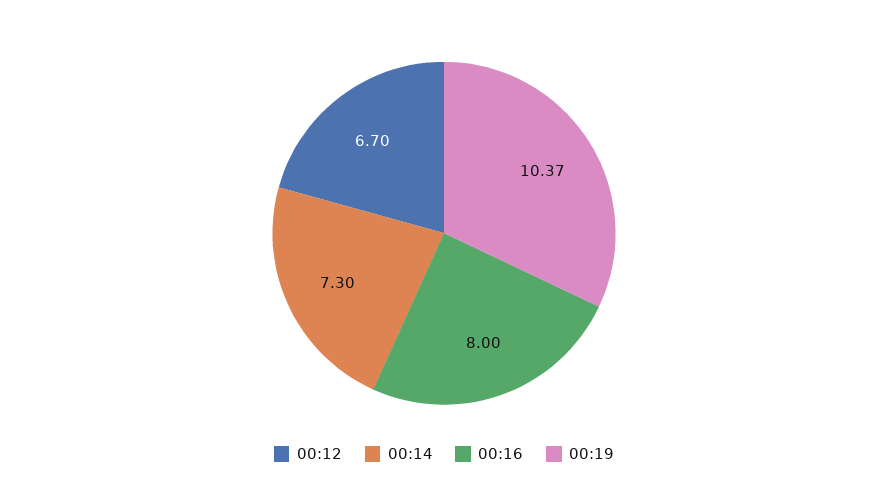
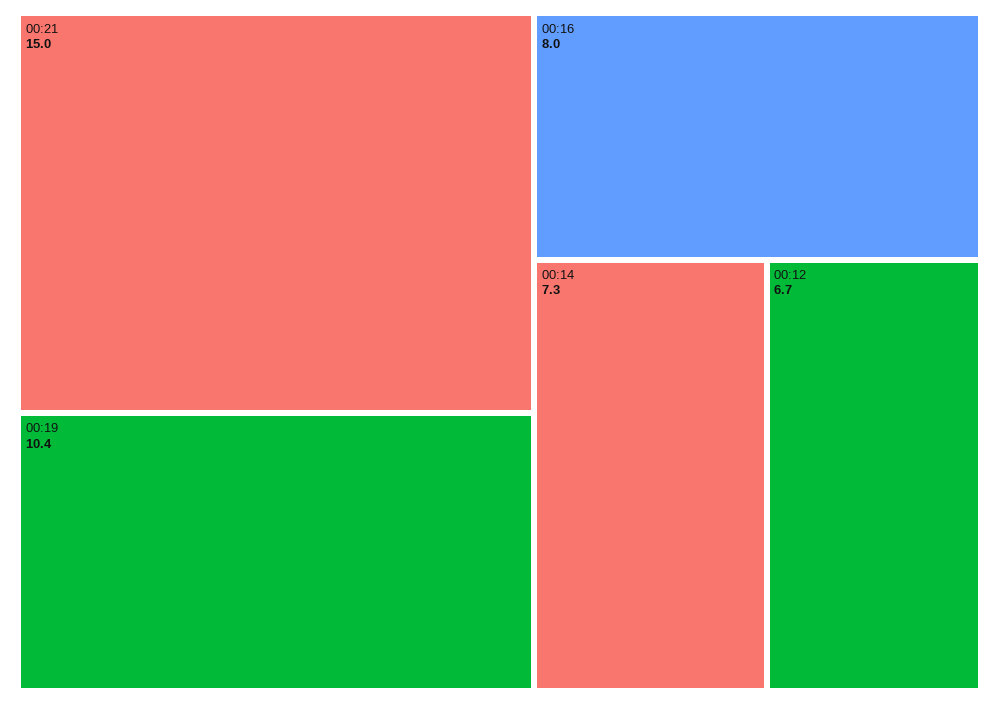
00:21: none -> 15

